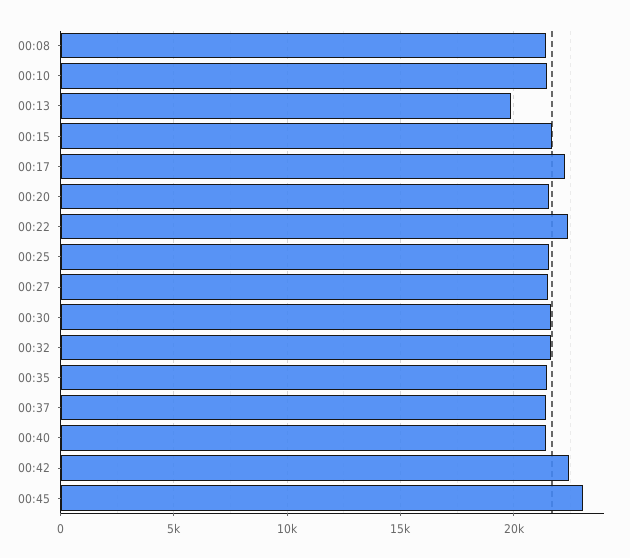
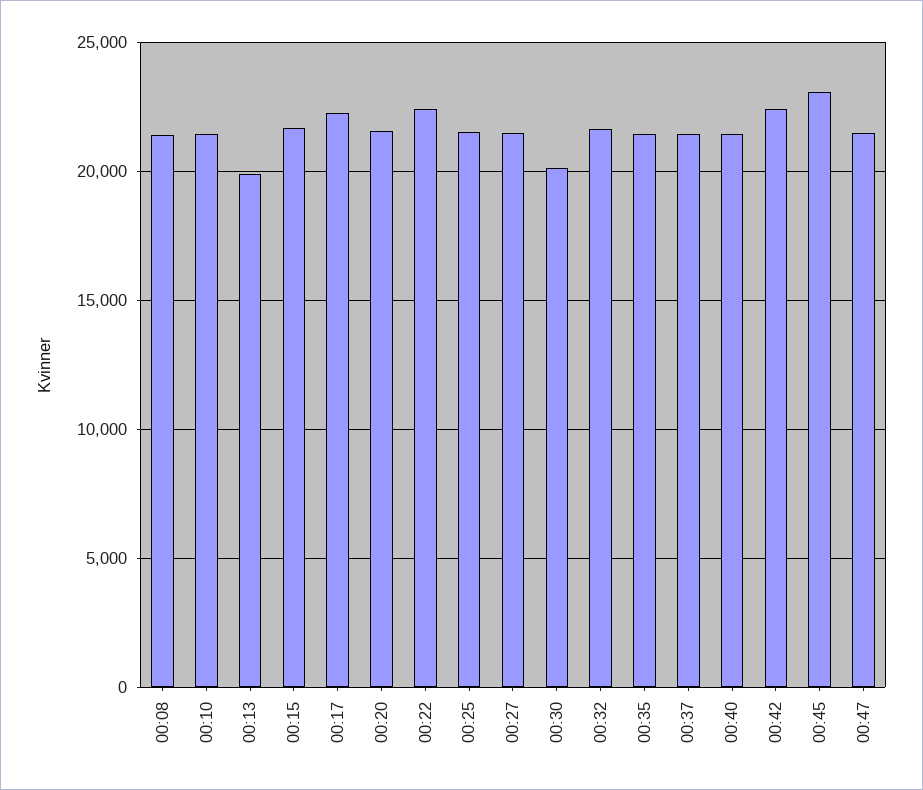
00:30: 21500 -> 20000
00:47: none -> 21500

